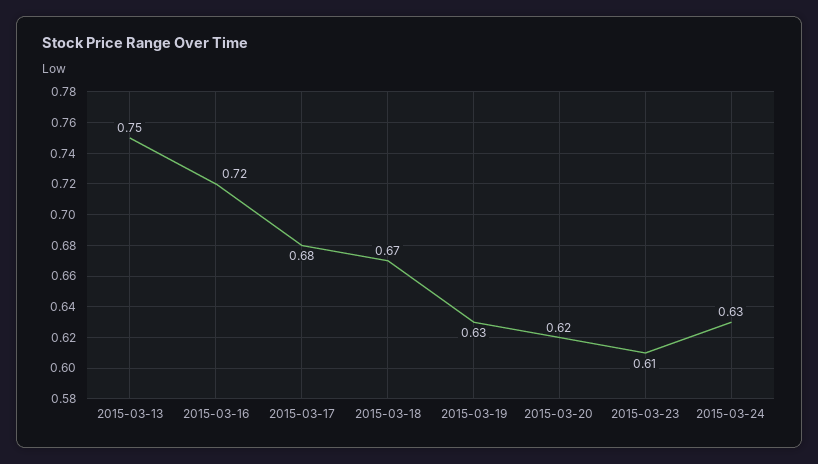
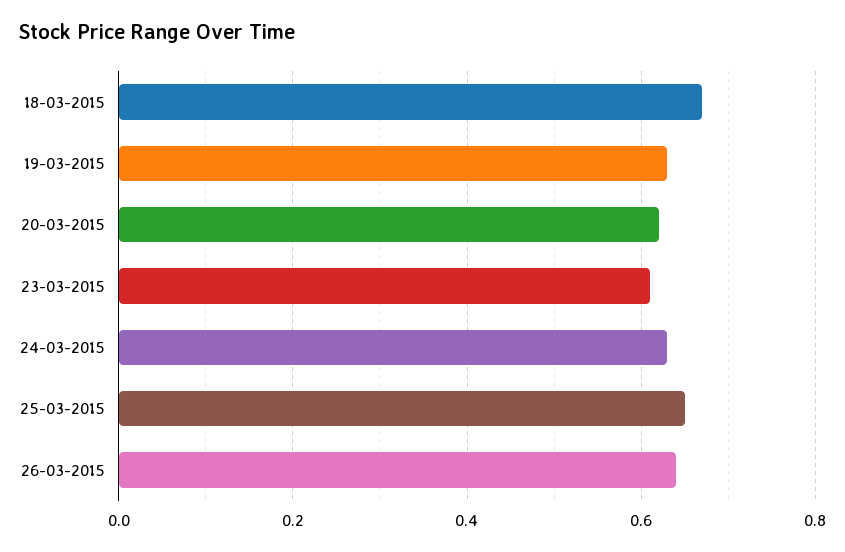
2015-03-13: 0.75 -> none
2015-03-16: 0.72 -> none
2015-03-17: 0.68 -> none
25-03-2015: none -> 0.65
26-03-2015: none -> 0.65

